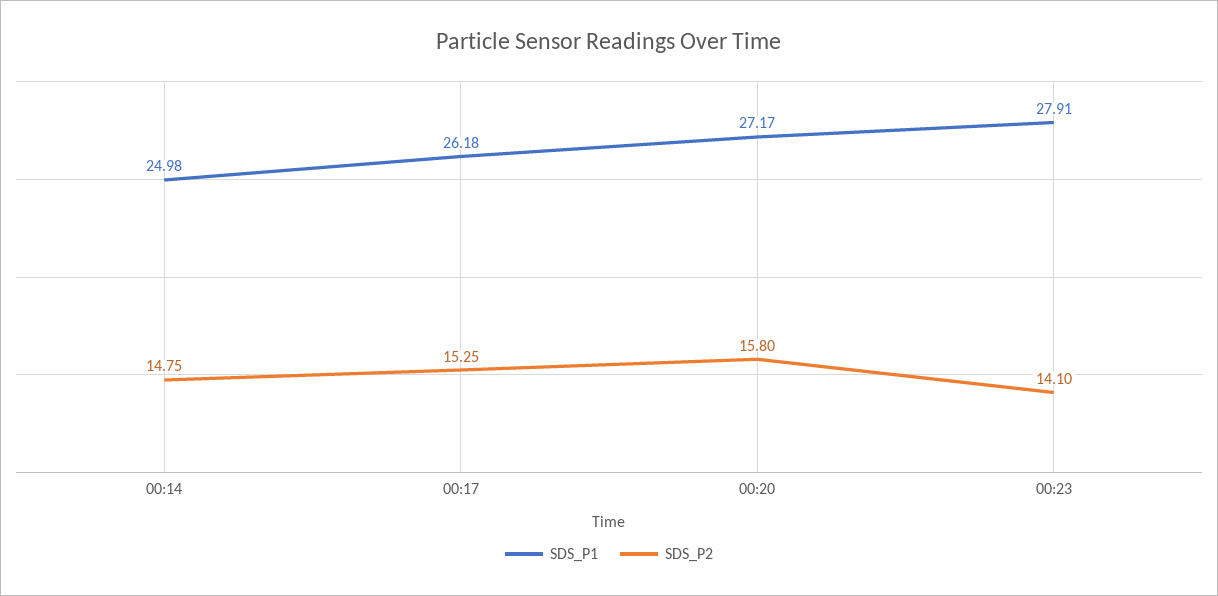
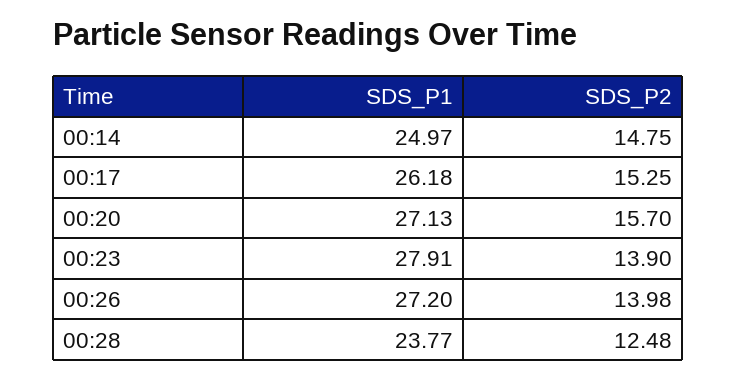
SDS_P1, 00:14: 24.98 -> 24.97
SDS_P1, 00:20: 27.17 -> 27.13
SDS_P2, 00:20: 15.8 -> 15.7
SDS_P2, 00:23: 14.1 -> 13.9
SDS_P1, 00:26: none -> 27.2
SDS_P2, 00:26: none -> 13.98
SDS_P1, 00:28: none -> 23.77
SDS_P2, 00:28: none -> 12.48

